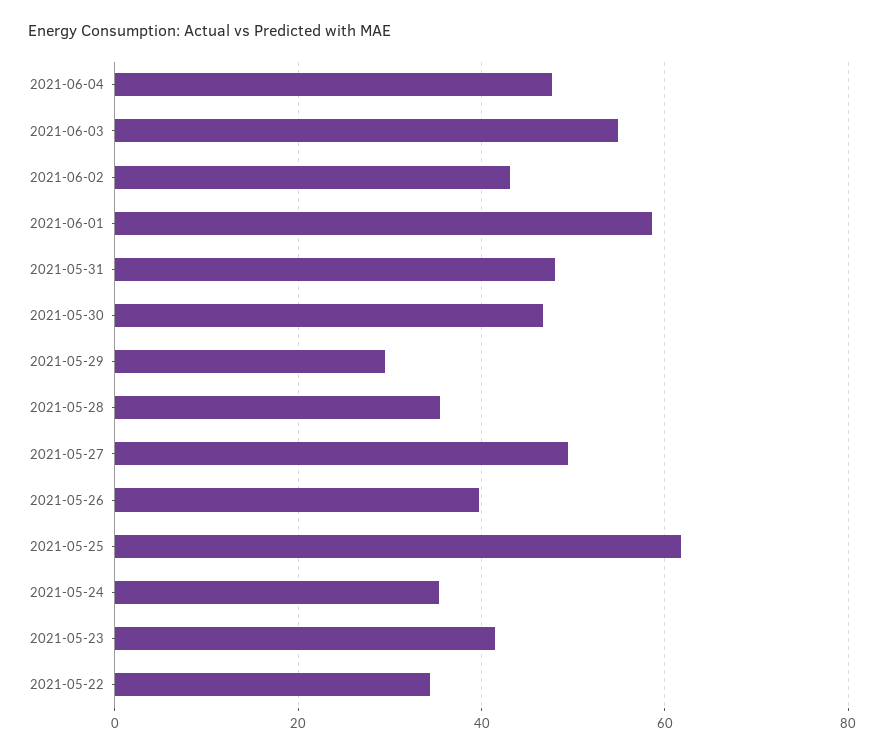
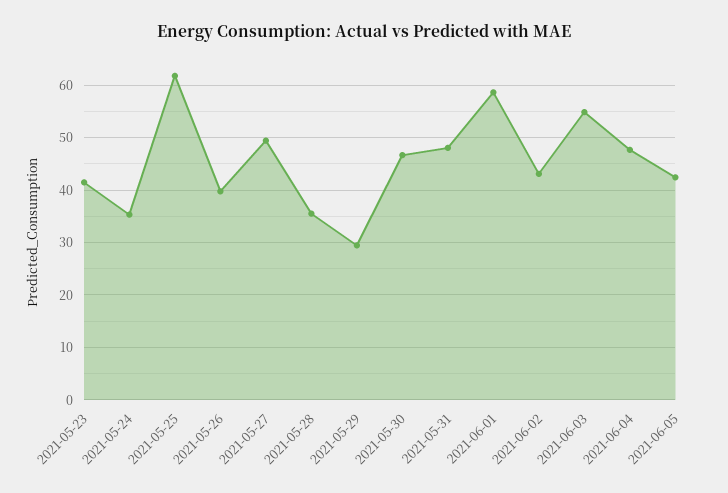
2021-05-22: 34 -> none
2021-06-05: none -> 42

